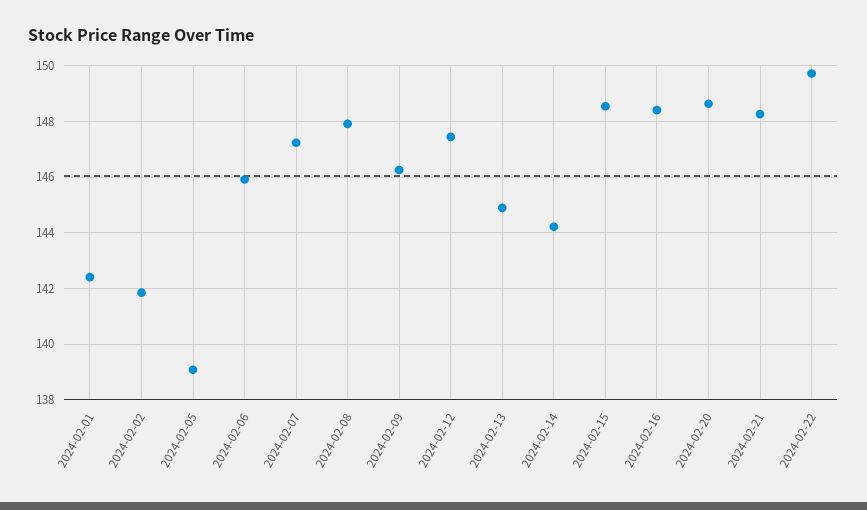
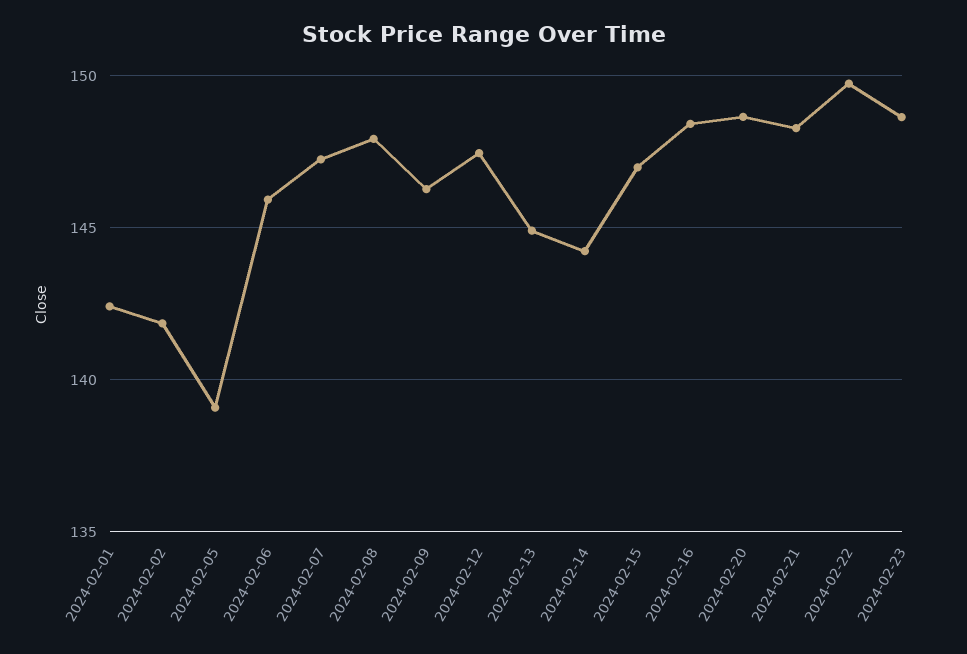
2024-02-15: 148.5 -> 147
2024-02-23: none -> 148.5

